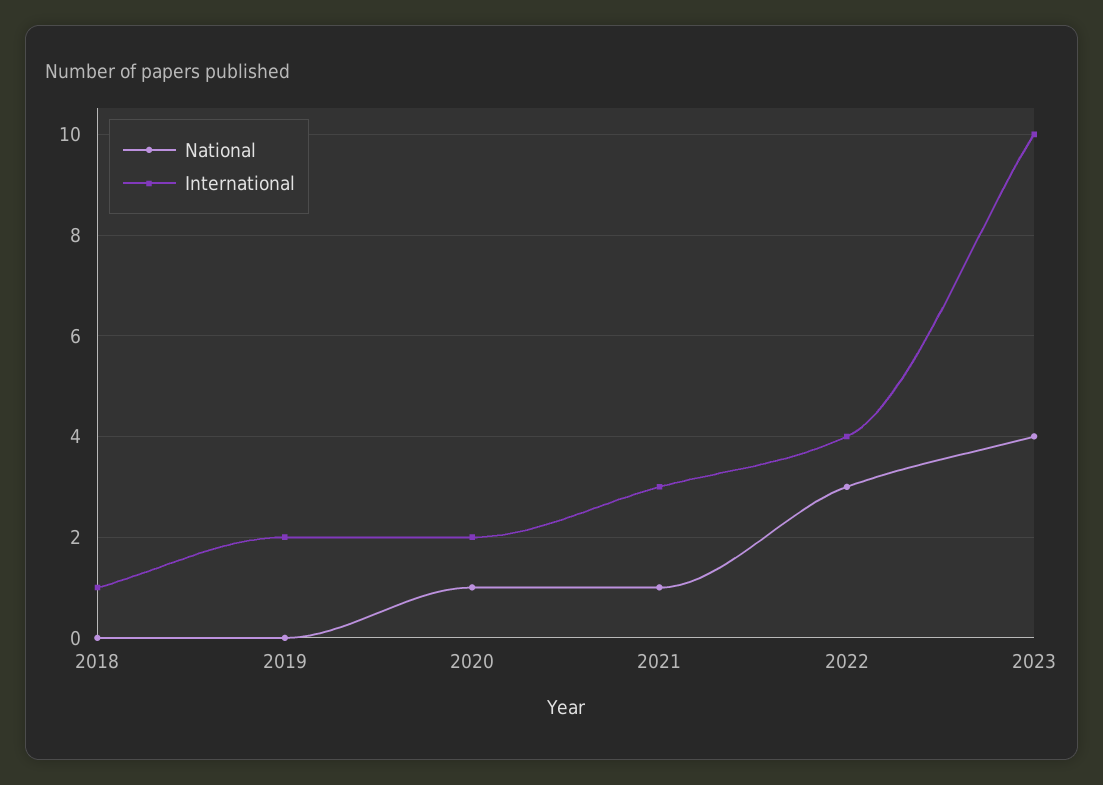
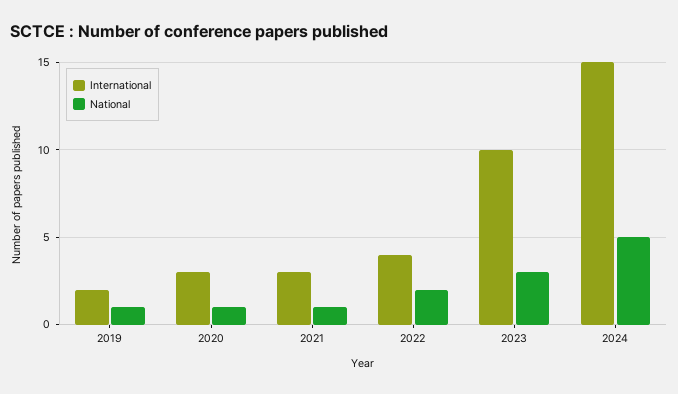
National, 2018: 0 -> none
International, 2018: 1 -> none
National, 2019: 0 -> 1
International, 2020: 2 -> 3
National, 2022: 3 -> 2
National, 2023: 4 -> 3
International, 2024: none -> 15
National, 2024: none -> 5

